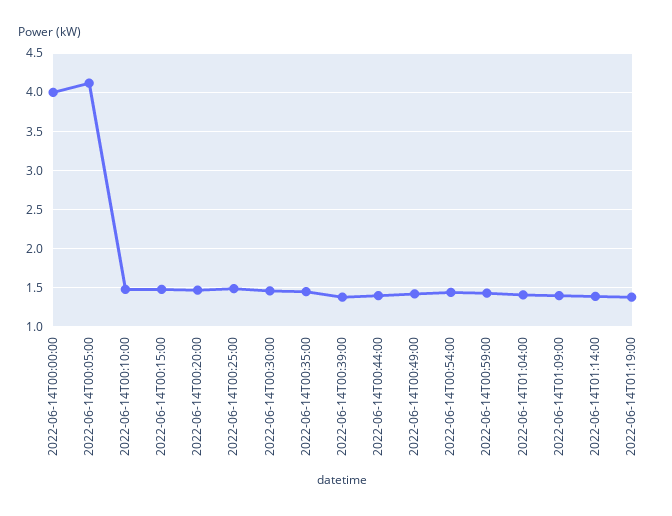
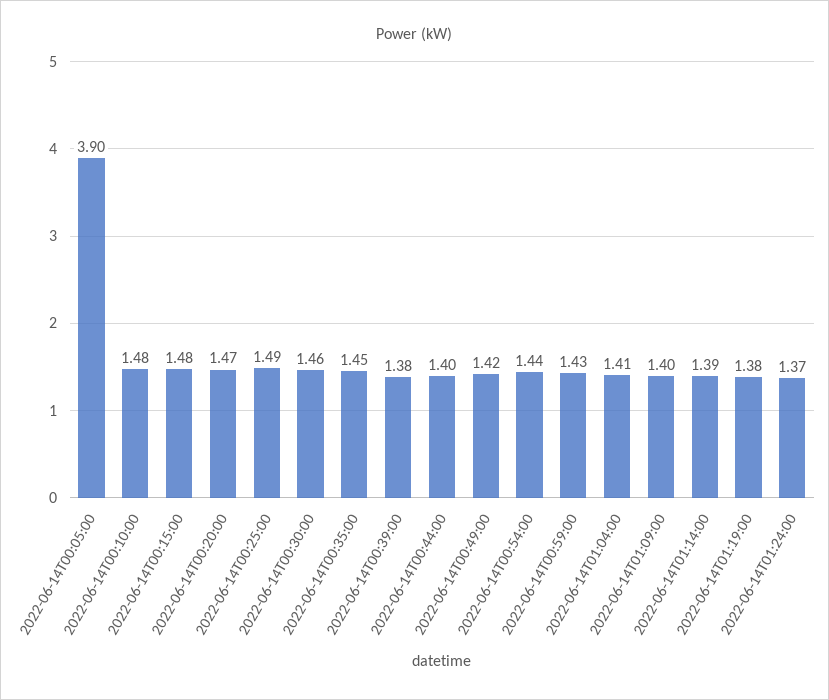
2022-06-14T00:00:00: 4 -> none
2022-06-14T00:05:00: 4.1 -> 3.9
2022-06-14T01:24:00: none -> 1.37

